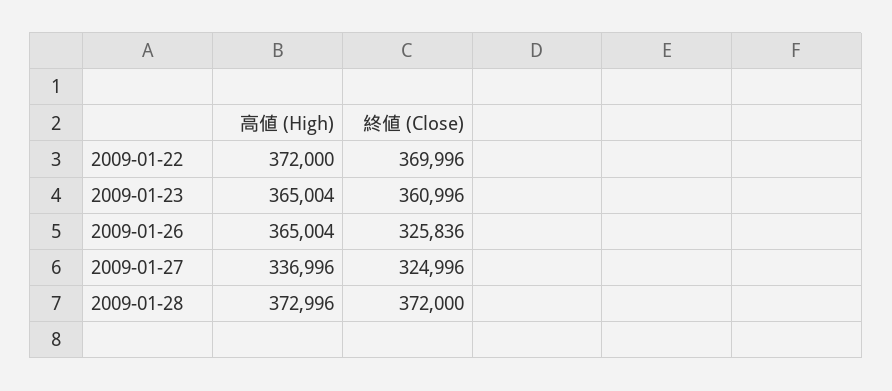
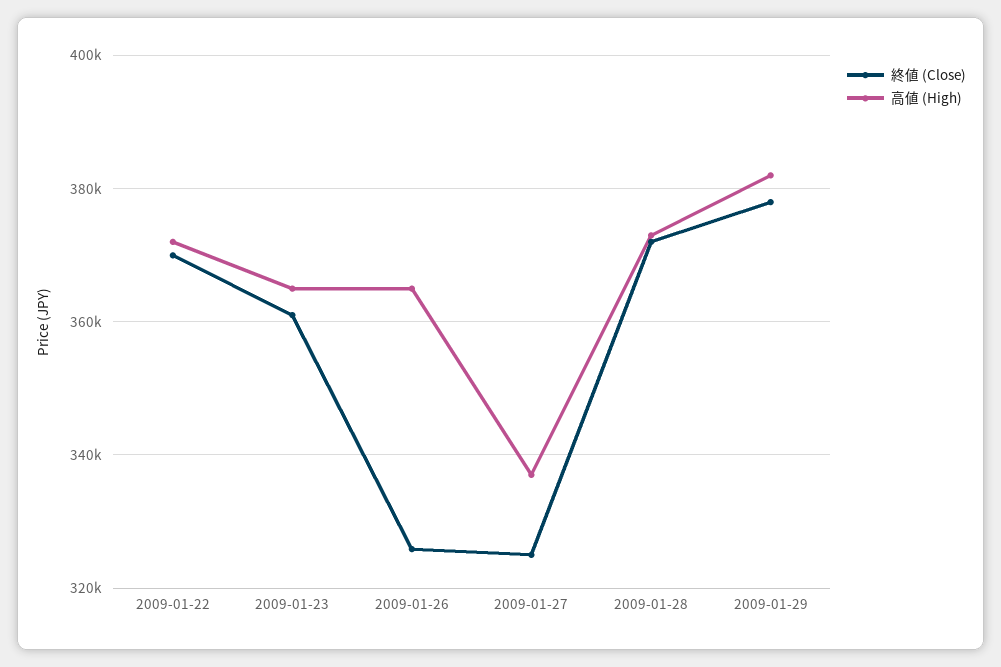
終値 (Close), 2009-01-29: none -> 378000
高値 (High), 2009-01-29: none -> 382000

